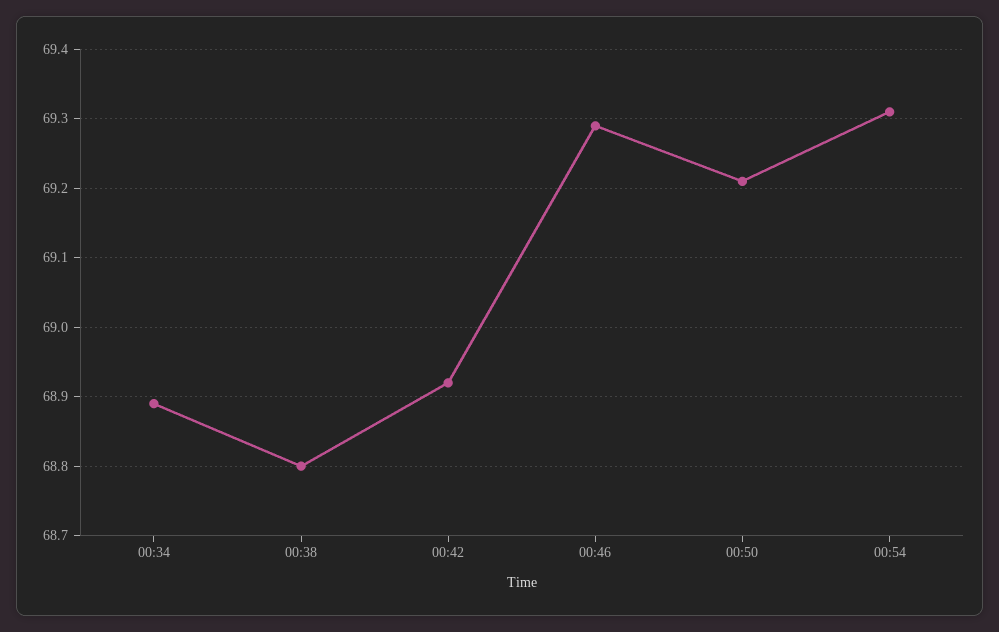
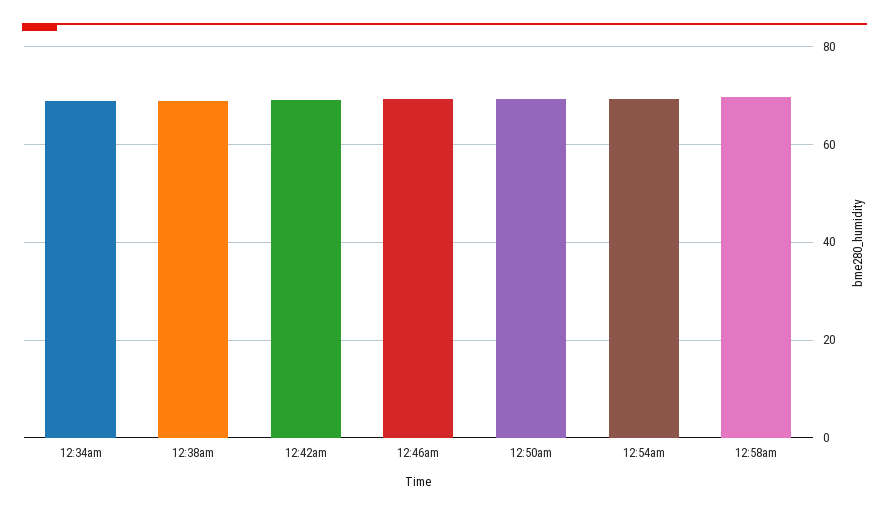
12:58am: none -> 70

